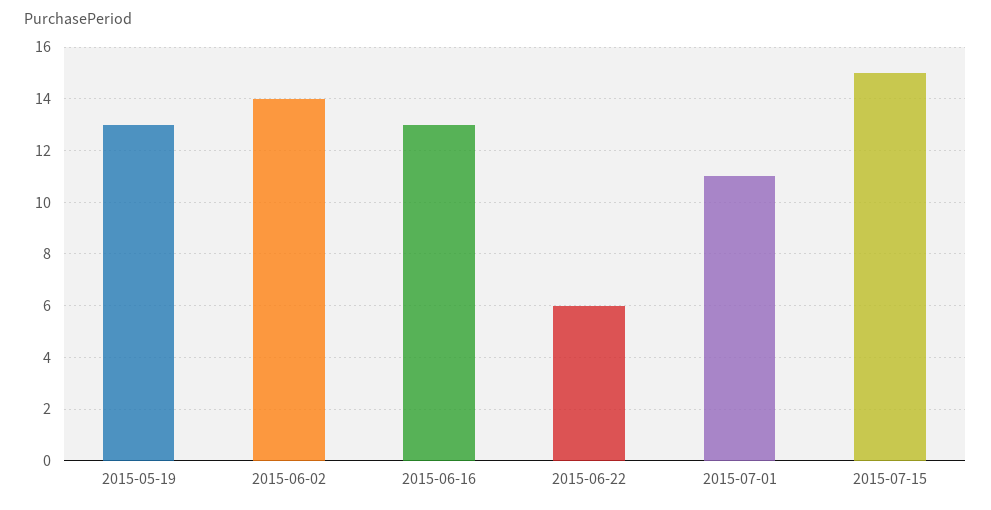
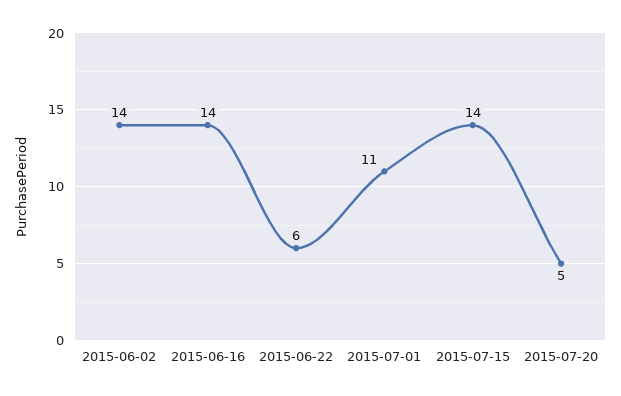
2015-05-19: 13 -> none
2015-06-16: 13 -> 14
2015-07-15: 15 -> 14
2015-07-20: none -> 5

